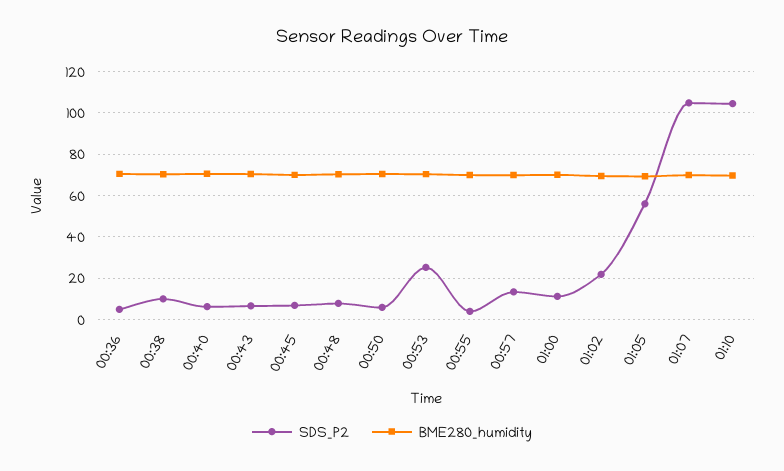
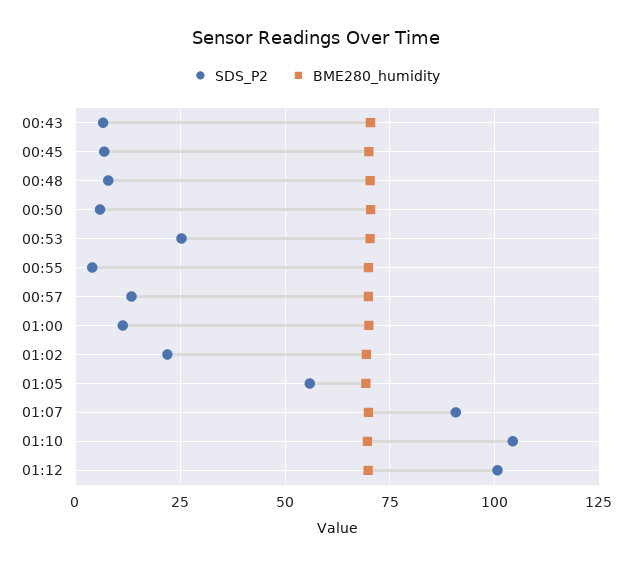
SDS_P2, 00:36: 5 -> none
BME280_humidity, 00:36: 70 -> none
SDS_P2, 00:38: 10 -> none
BME280_humidity, 00:38: 70 -> none
SDS_P2, 00:40: 5 -> none
BME280_humidity, 00:40: 70 -> none
SDS_P2, 01:07: 105 -> 90
SDS_P2, 01:12: none -> 100
BME280_humidity, 01:12: none -> 70

